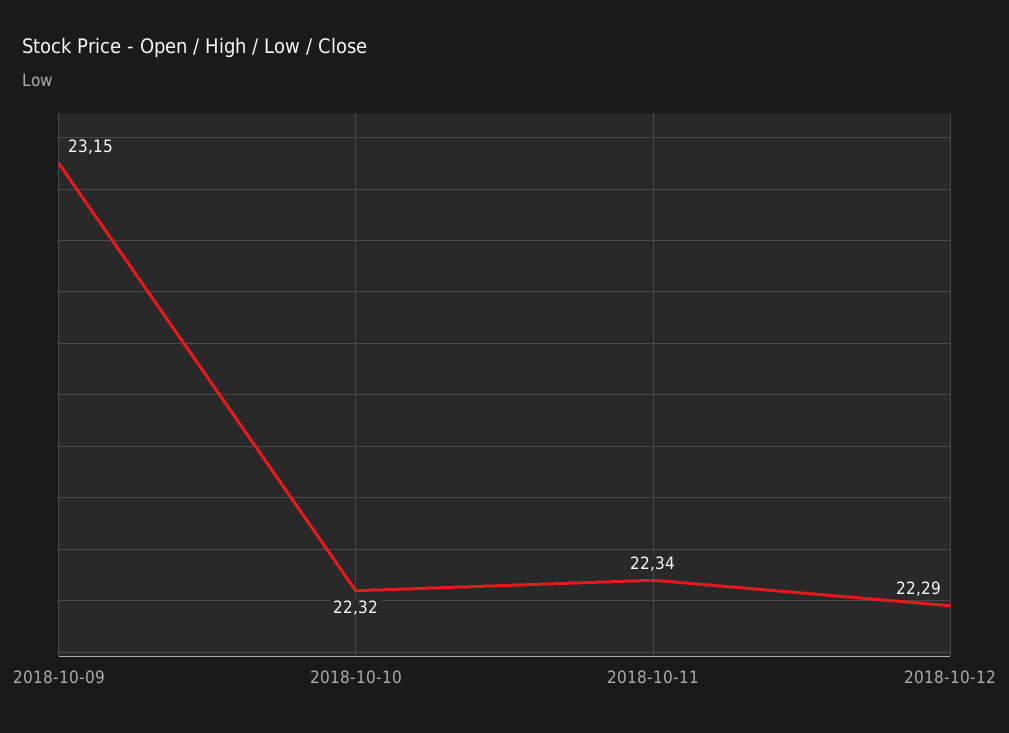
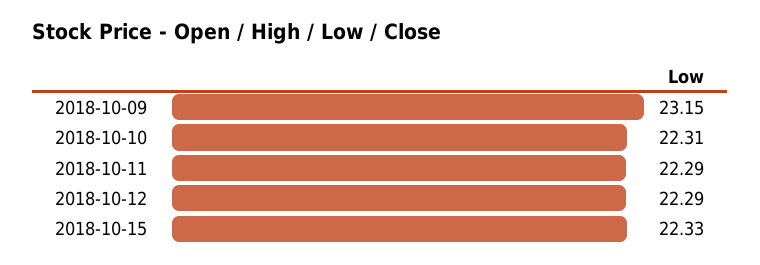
2018-10-10: 22.32 -> 22.31
2018-10-11: 22.34 -> 22.29
2018-10-15: none -> 22.33

